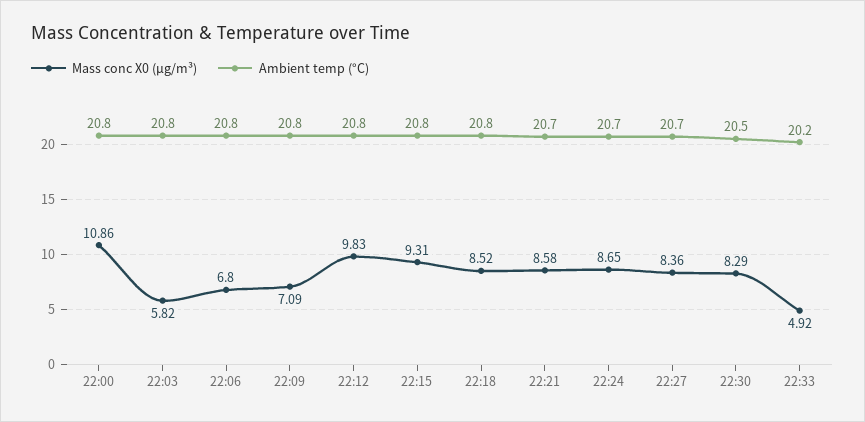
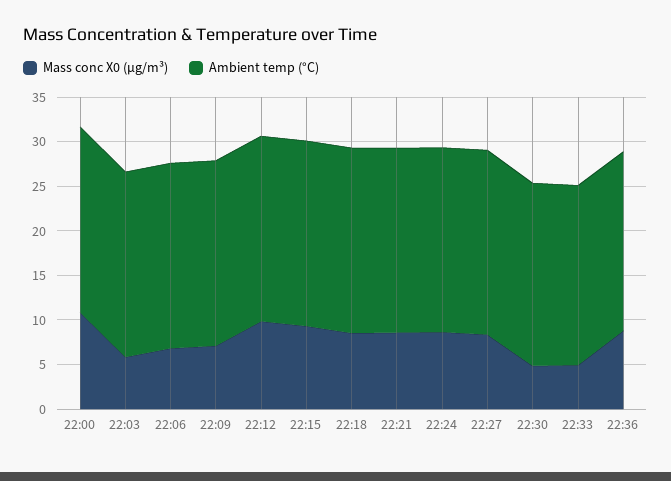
Mass conc X0 (μg/m³), 22:30: 8.29 -> 5
Mass conc X0 (μg/m³), 22:36: none -> 9
Ambient temp (°C), 22:36: none -> 20

